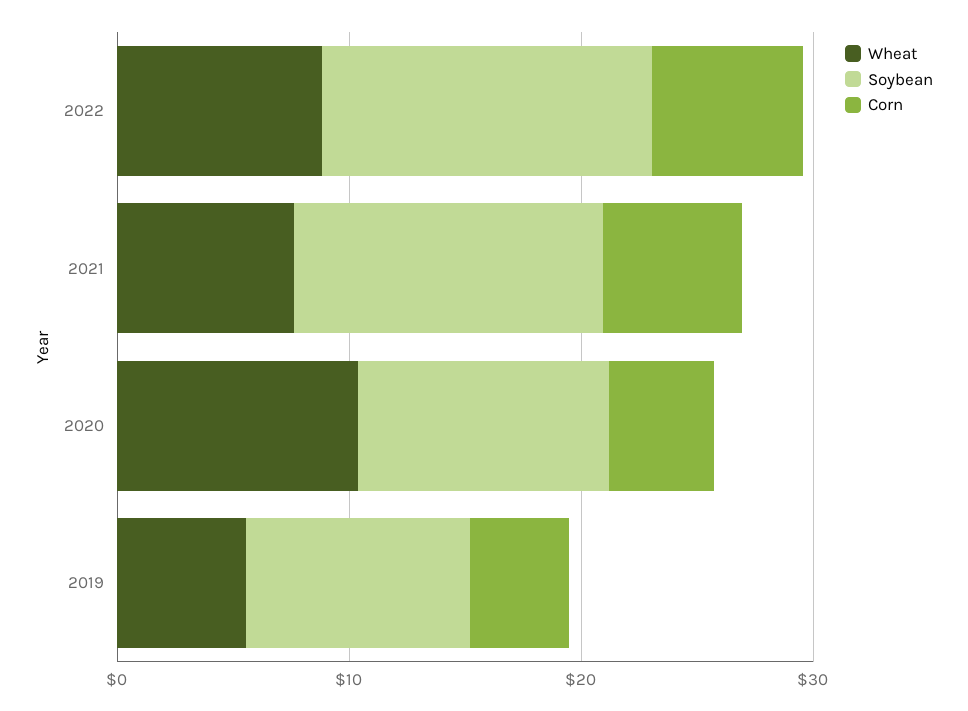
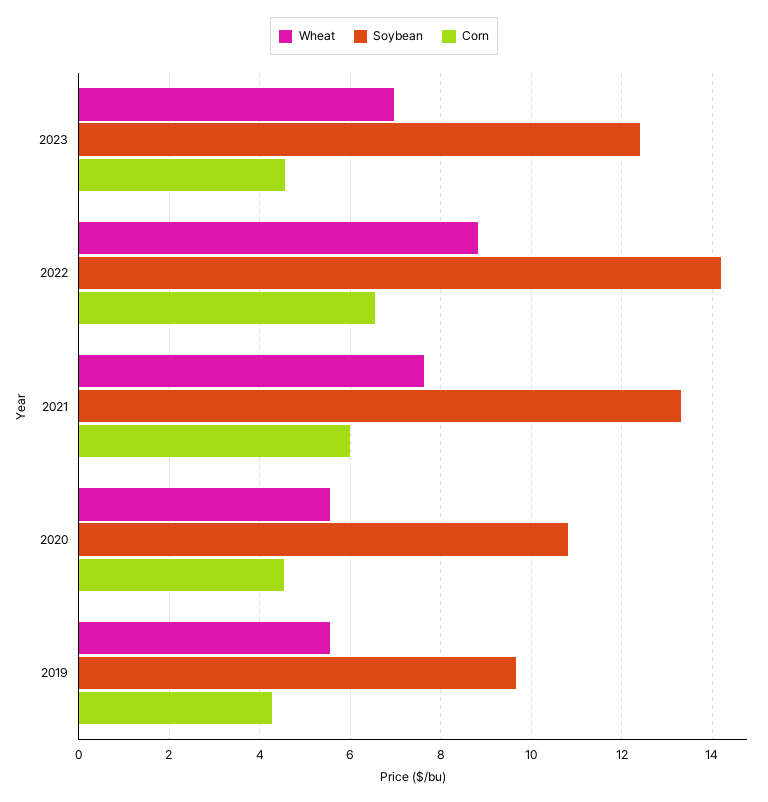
Wheat, 2020: 10 -> 5.6
Wheat, 2023: none -> 7
Soybean, 2023: none -> 12.4
Corn, 2023: none -> 4.6

